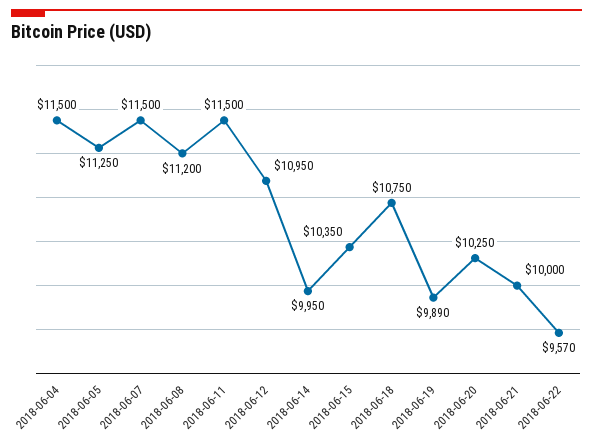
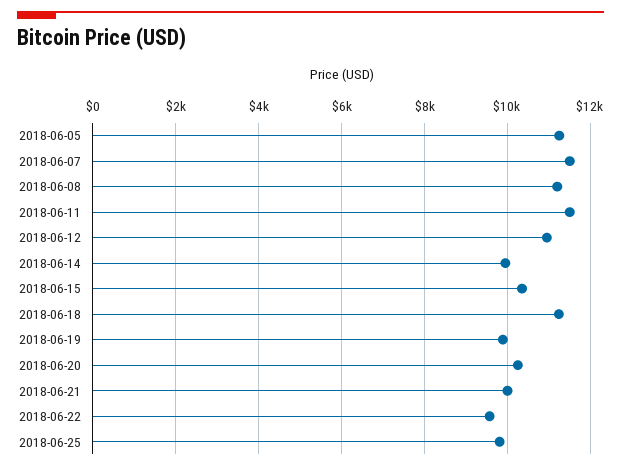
2018-06-04: 11500 -> none
2018-06-18: 10750 -> 11200
2018-06-25: none -> 9800

